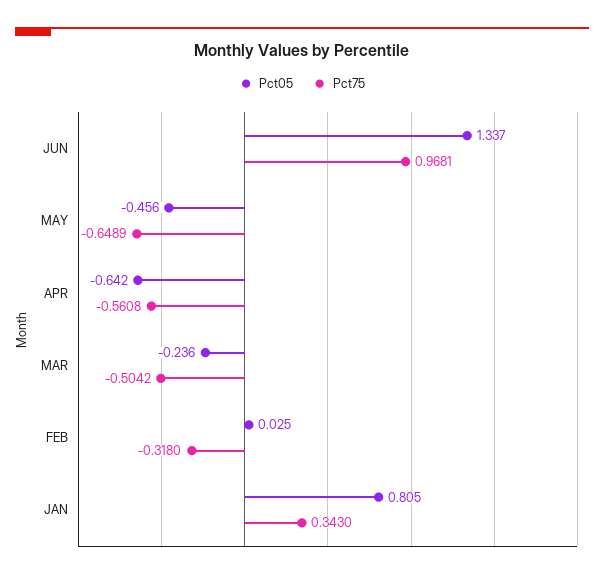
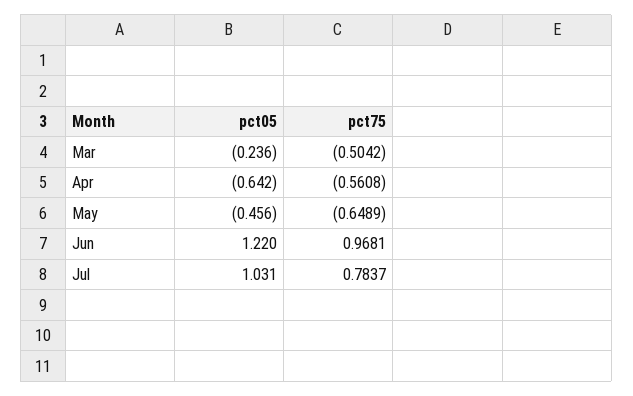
Pct05, JUN: 1.337 -> 1.22
Pct05, FEB: 0.025 -> none
Pct75, FEB: -0.318 -> none
Pct05, JAN: 0.805 -> none
Pct75, JAN: 0.343 -> none
Pct05, Jul: none -> 1.031
Pct75, Jul: none -> 0.7837

